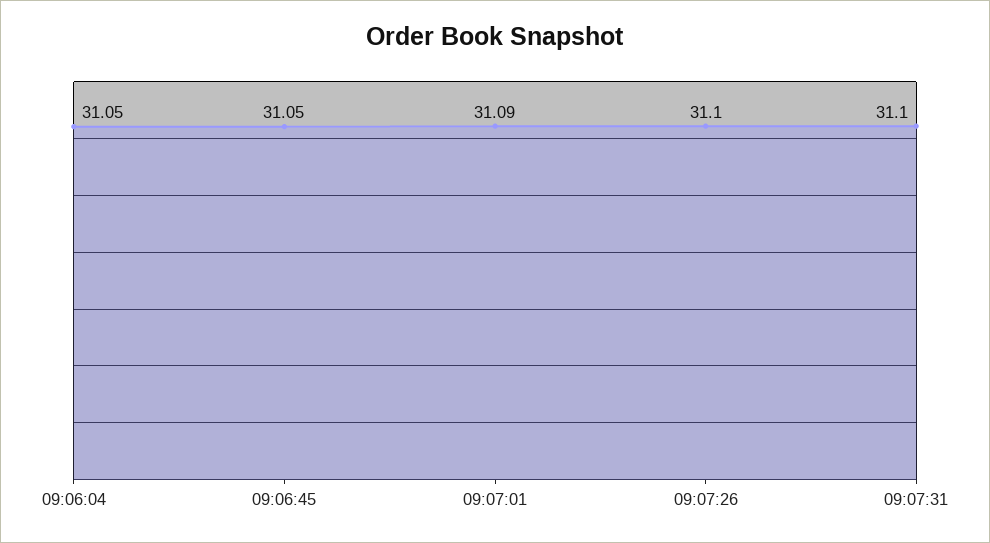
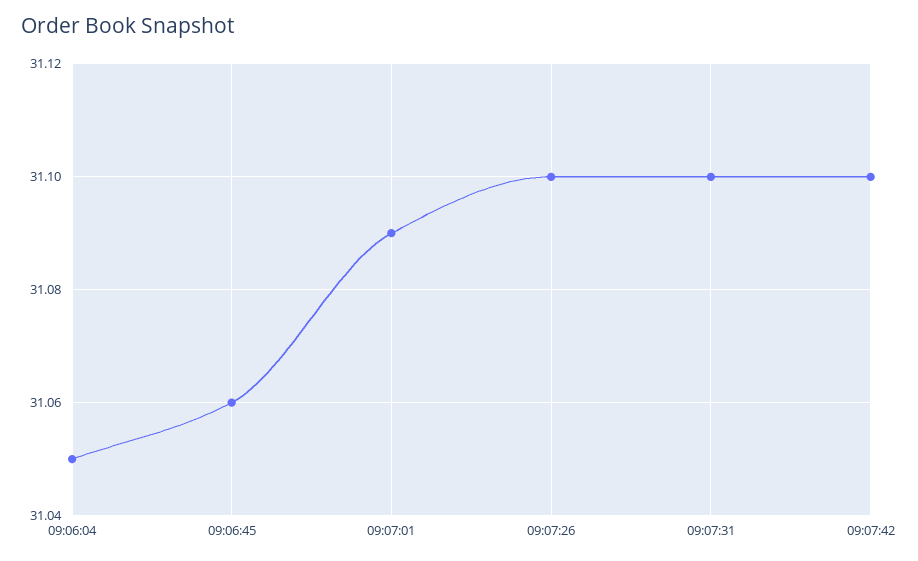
09:06:45: 31.05 -> 31.06
09:07:42: none -> 31.1

